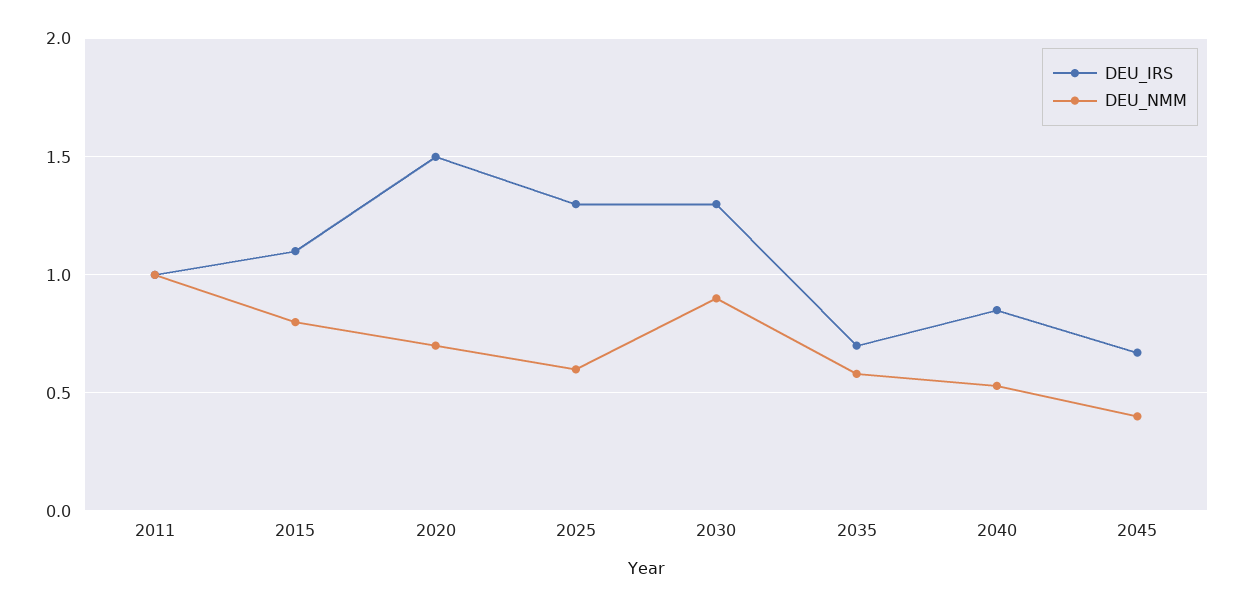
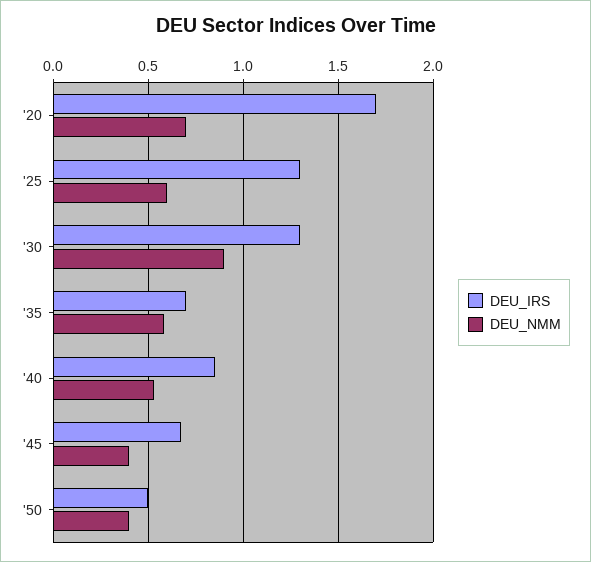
DEU_IRS, 2011: 1 -> none
DEU_NMM, 2011: 1 -> none
DEU_IRS, 2015: 1.1 -> none
DEU_NMM, 2015: 0.8 -> none
DEU_IRS, 2020: 1.5 -> 1.7
DEU_IRS, '50: none -> 0.5
DEU_NMM, '50: none -> 0.4

